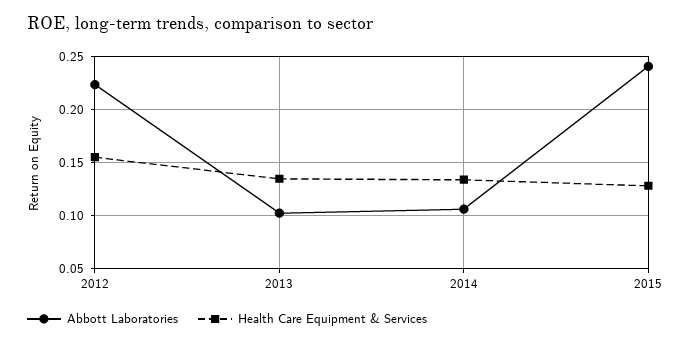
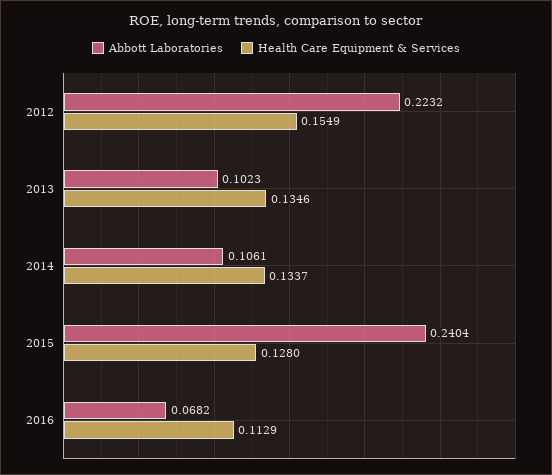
Abbott Laboratories, 2016: none -> 0.0682
Health Care Equipment & Services, 2016: none -> 0.1129

